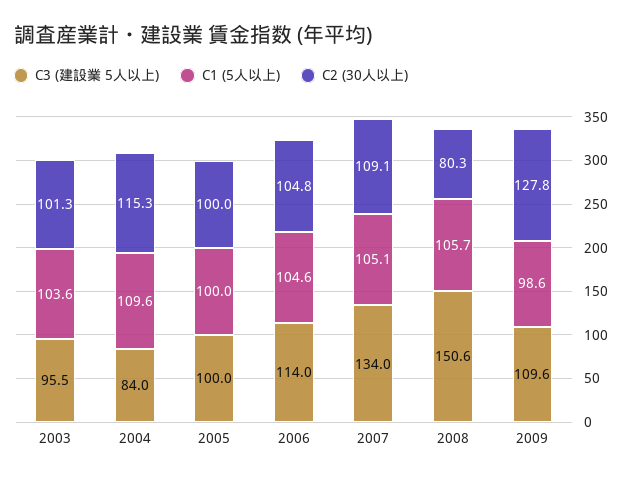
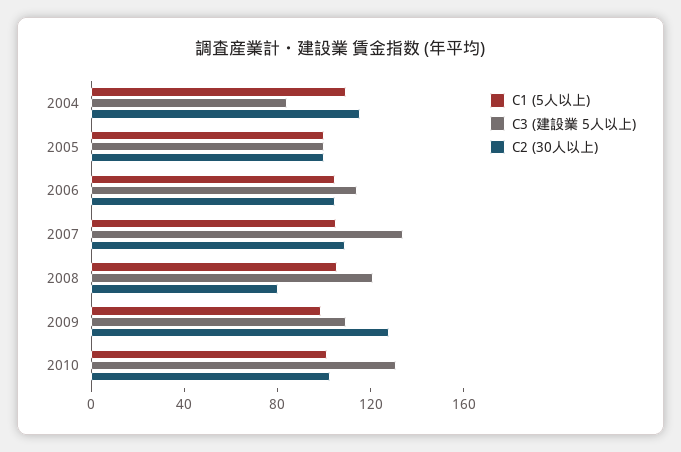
C3 (建設業 5人以上), 2003: 95.5 -> none
C1 (5人以上), 2003: 103.6 -> none
C2 (30人以上), 2003: 101.3 -> none
C3 (建設業 5人以上), 2008: 150.6 -> 120
C1 (5人以上), 2010: none -> 100
C3 (建設業 5人以上), 2010: none -> 130
C2 (30人以上), 2010: none -> 100

